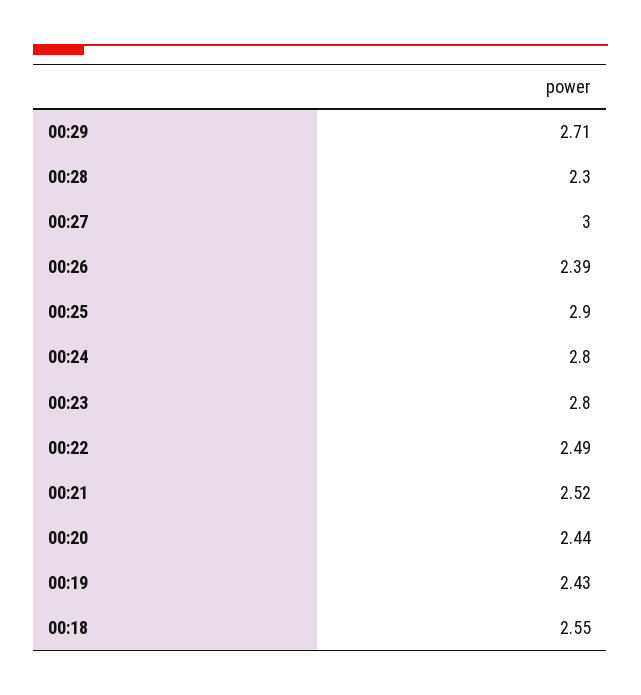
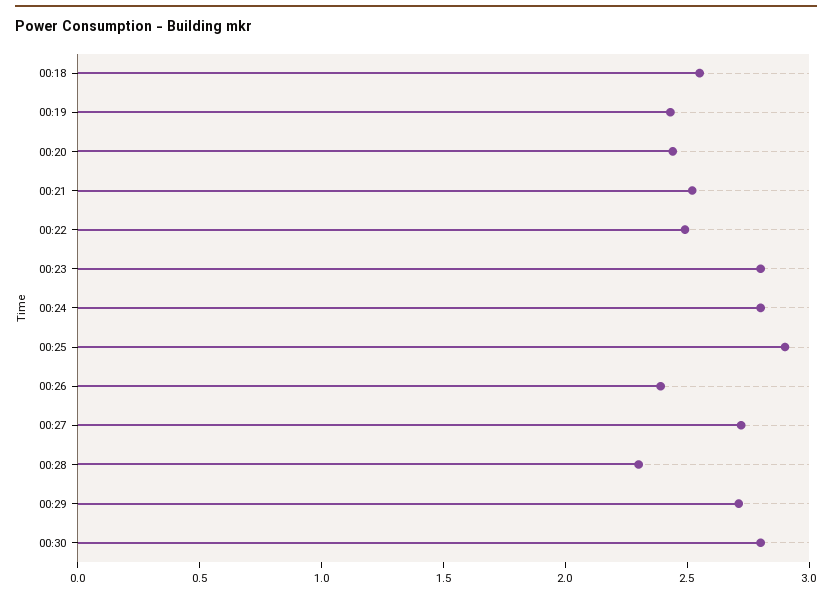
00:27: 3 -> 2.7
00:30: none -> 2.8

